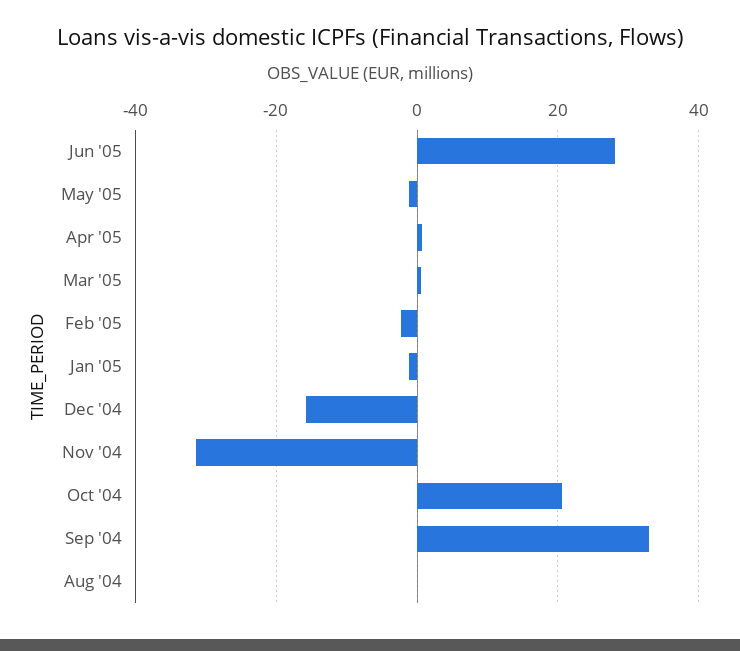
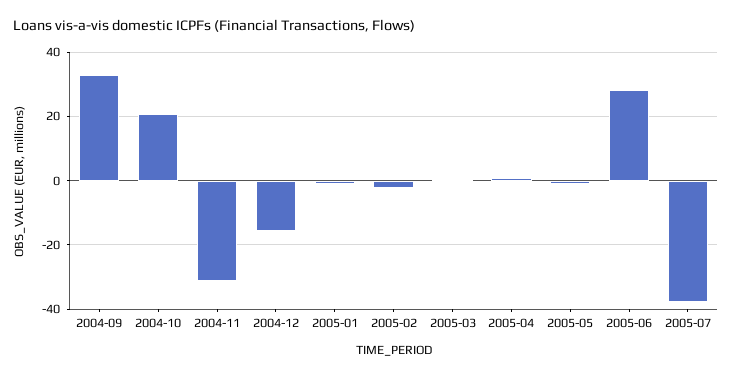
Aug '04: 0 -> none
2005-07: none -> -38

